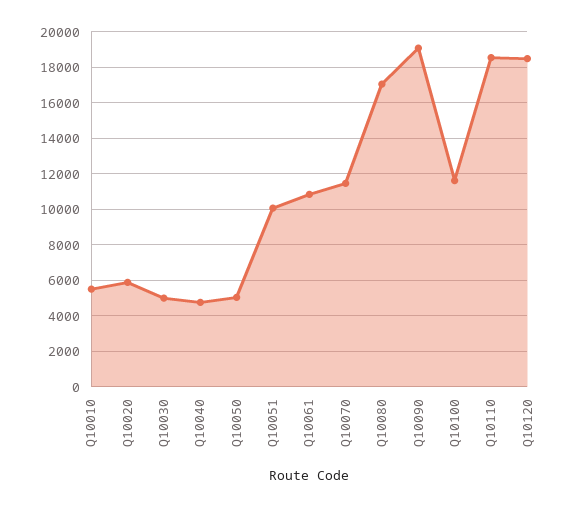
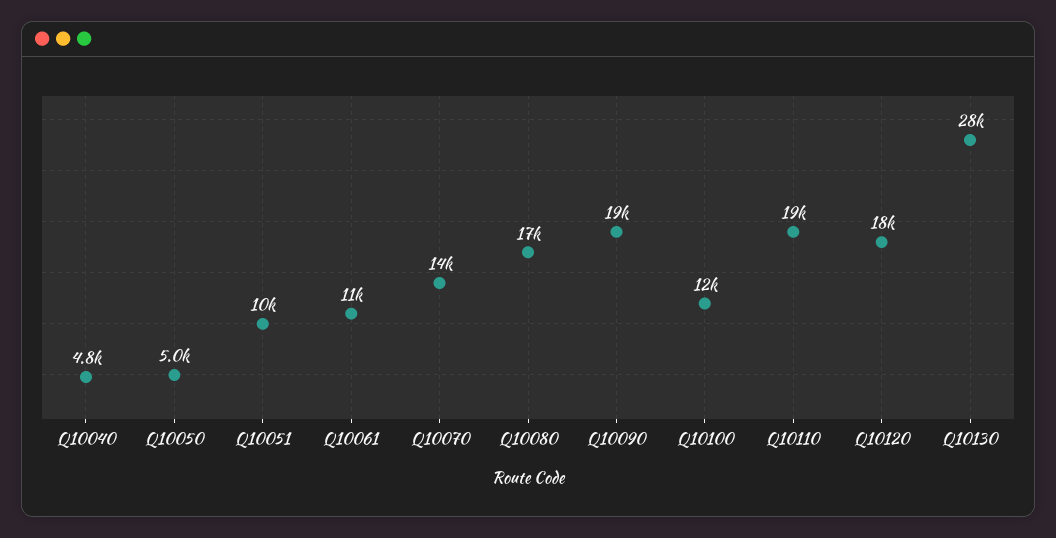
Q10010: 5500 -> none
Q10020: 6000 -> none
Q10030: 5000 -> none
Q10070: 11500 -> 14000
Q10130: none -> 28000

